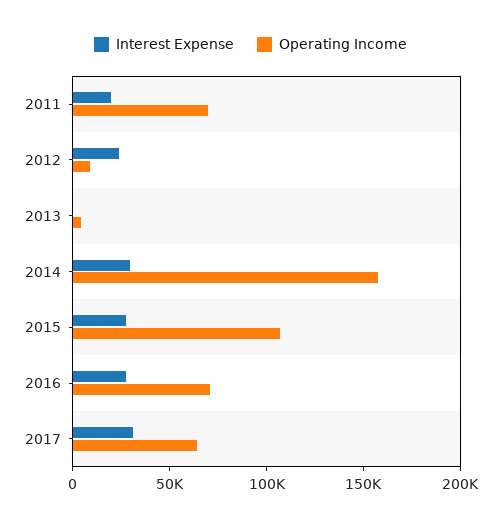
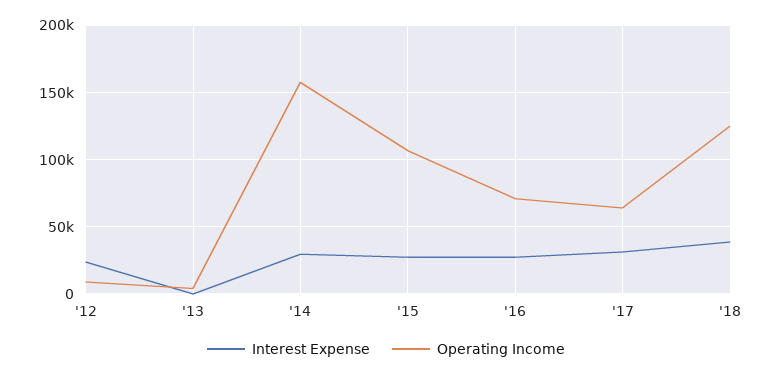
Interest Expense, 2011: 20000 -> none
Operating Income, 2011: 70000 -> none
Interest Expense, '18: none -> 40000
Operating Income, '18: none -> 125000

